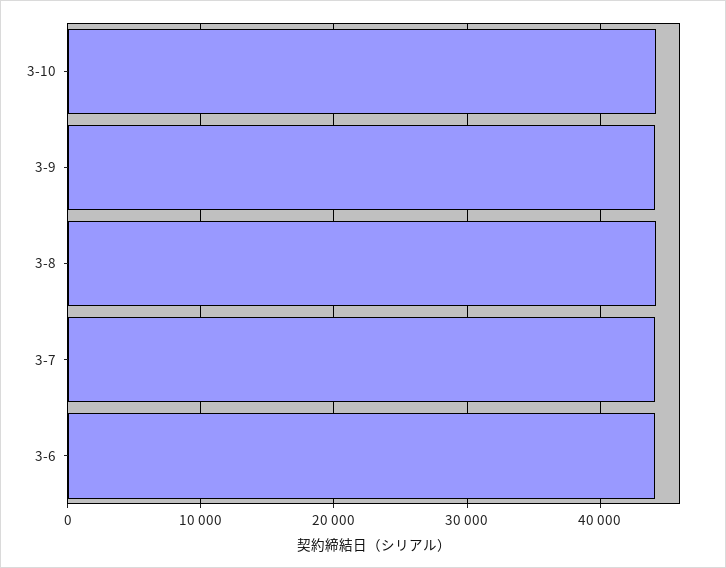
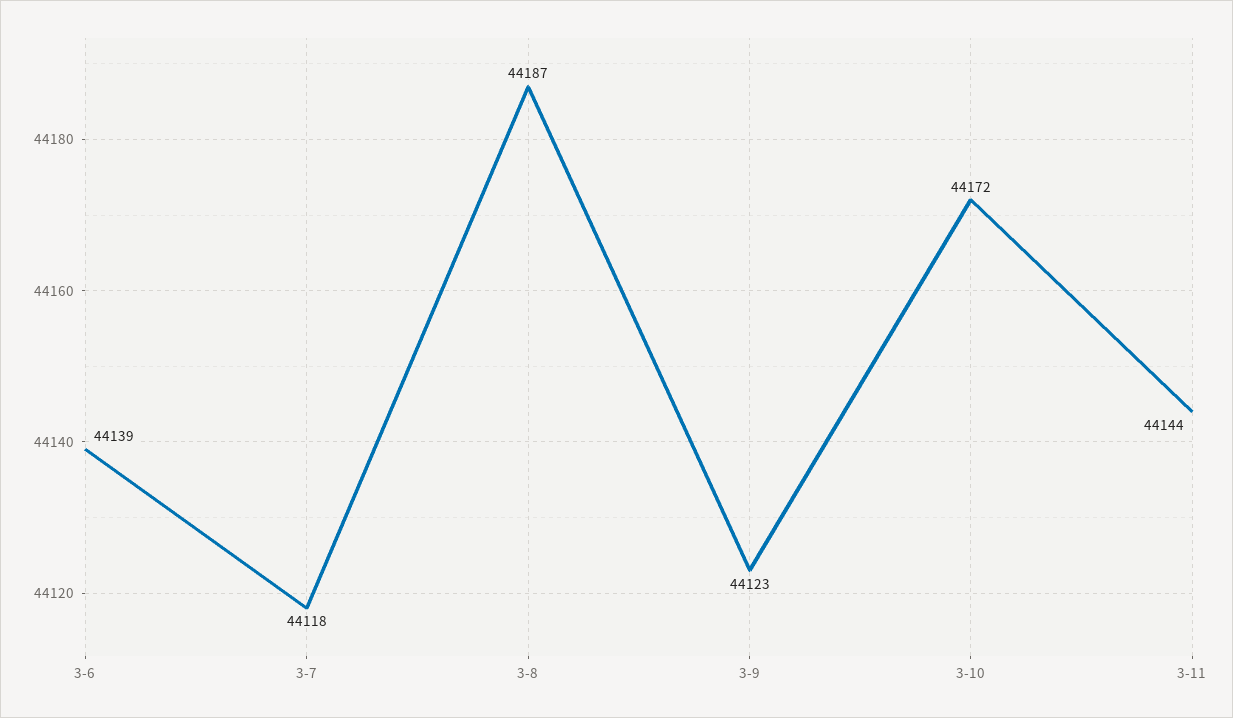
3-11: none -> 44144

